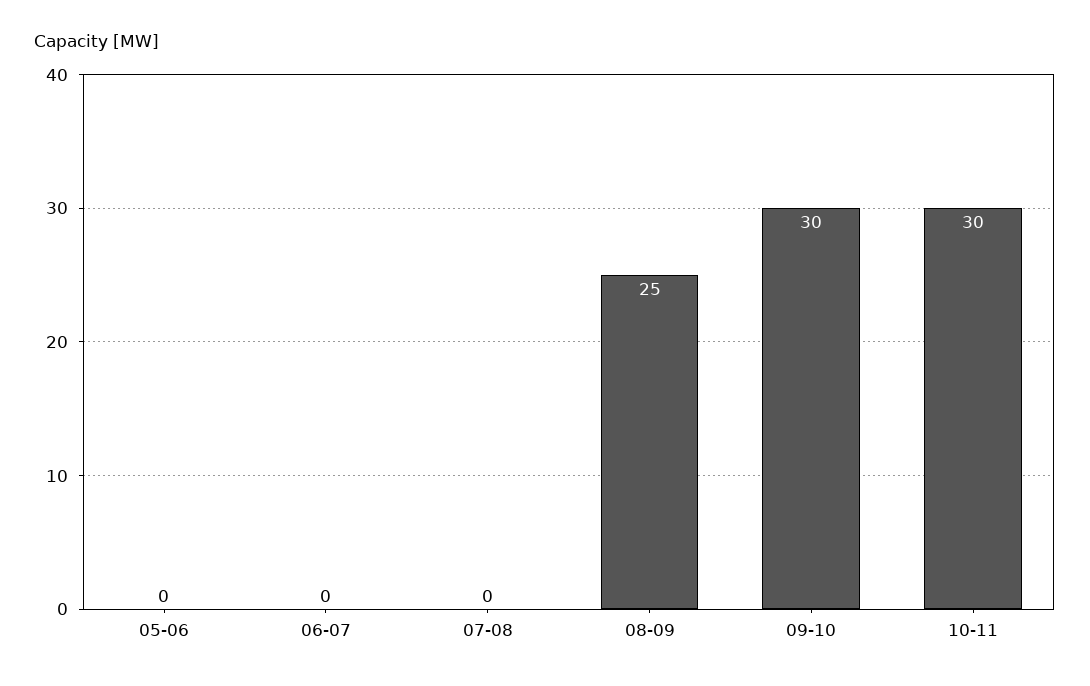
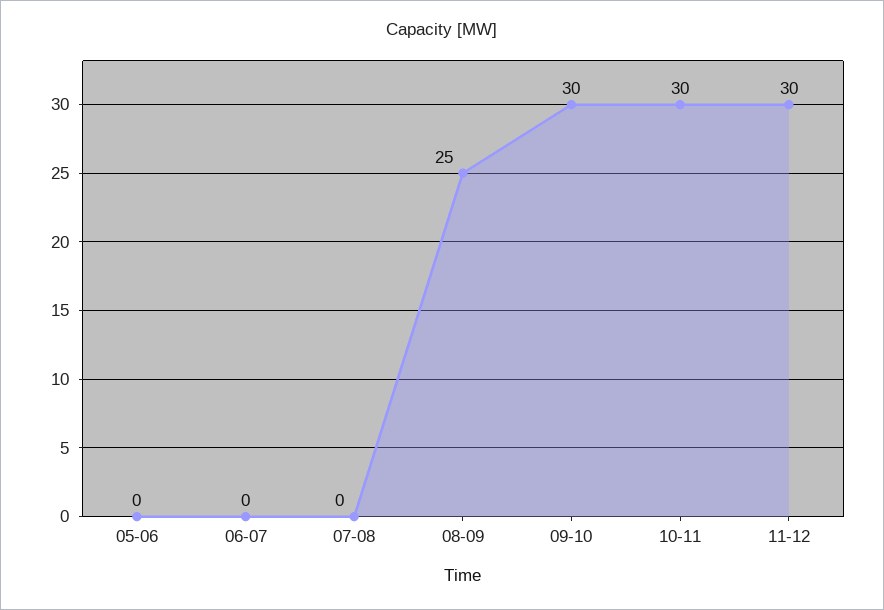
11-12: none -> 30

